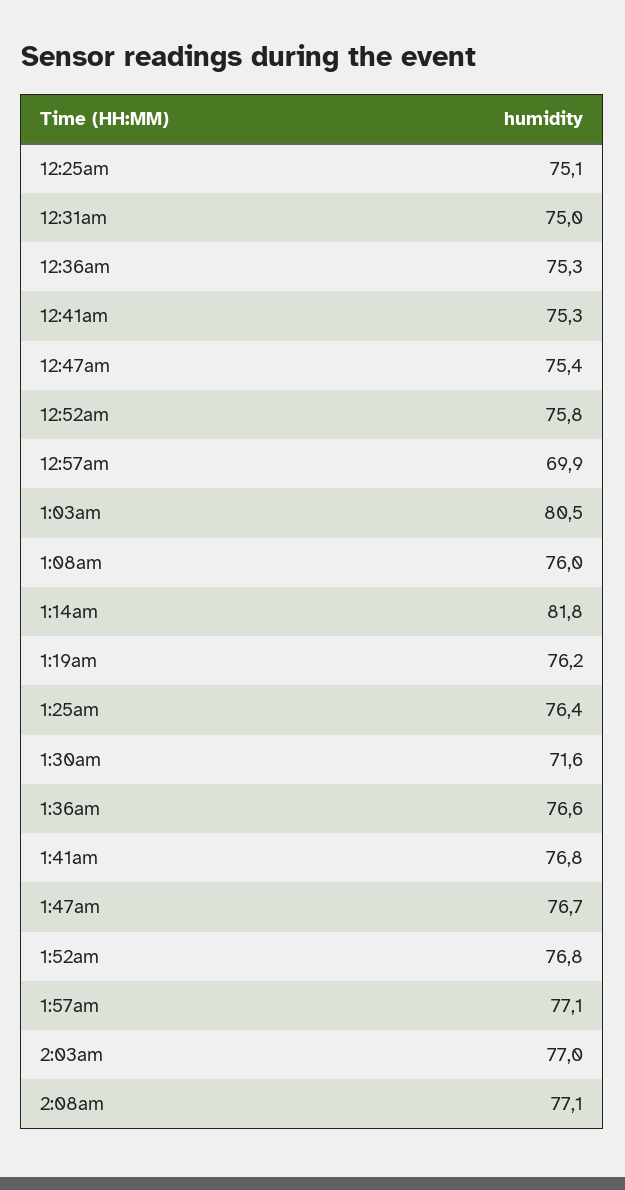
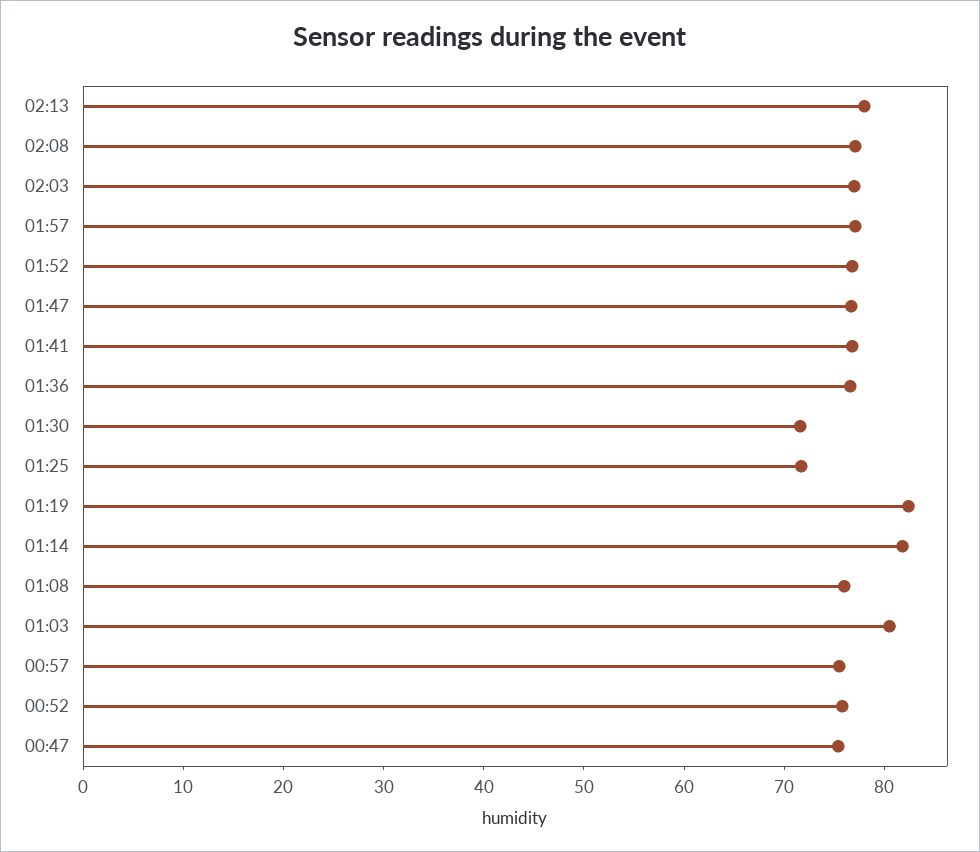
12:25am: 75.1 -> none
12:31am: 75 -> none
12:36am: 75.3 -> none
12:41am: 75.3 -> none
12:57am: 69.9 -> 76
1:19am: 76.2 -> 82
1:25am: 76.4 -> 72
02:13: none -> 78

